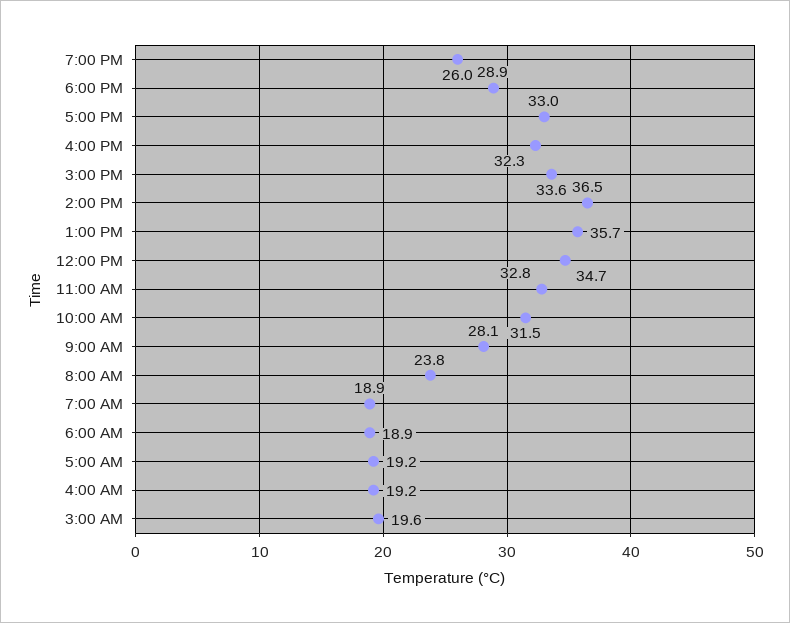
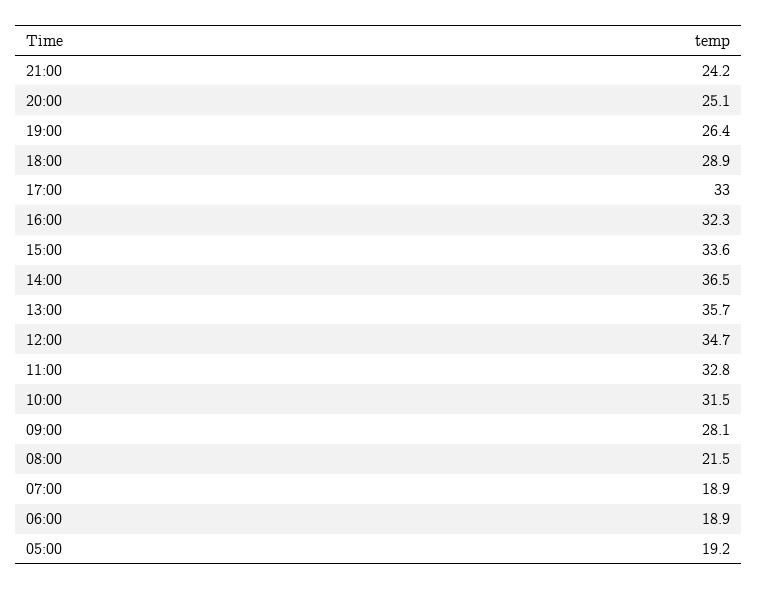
7:00 PM: 26 -> 26.4
8:00 AM: 23.8 -> 21.5
4:00 AM: 19.2 -> none
3:00 AM: 19.6 -> none
21:00: none -> 24.2
20:00: none -> 25.1

